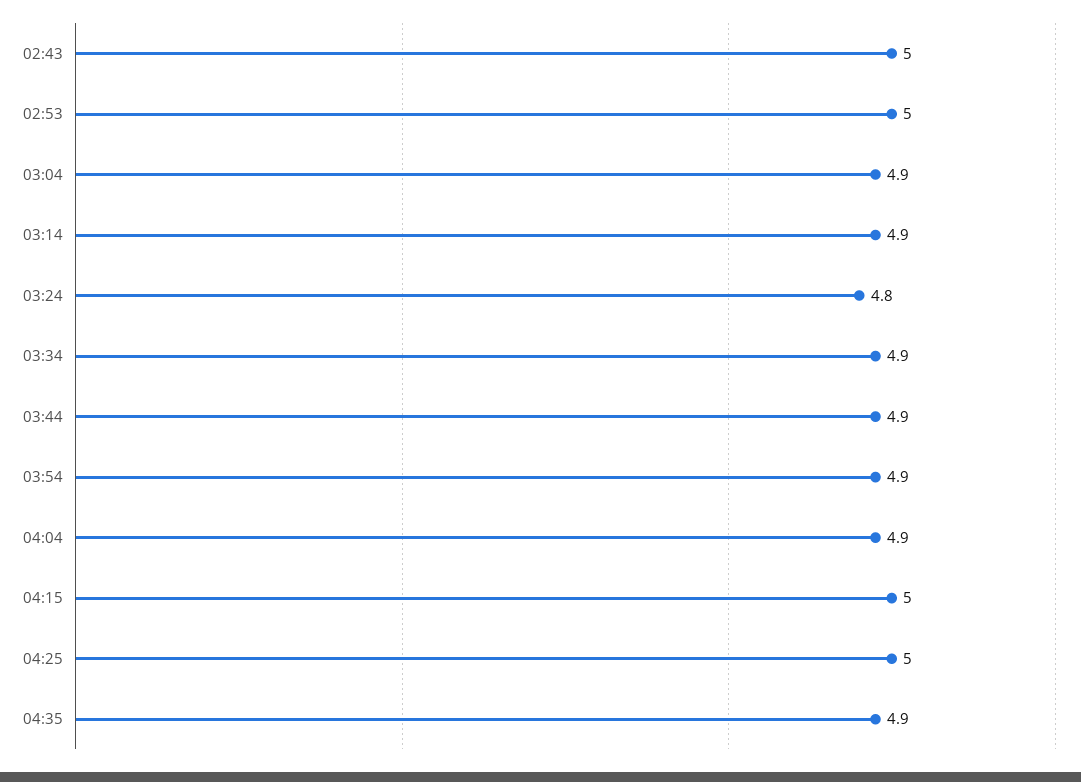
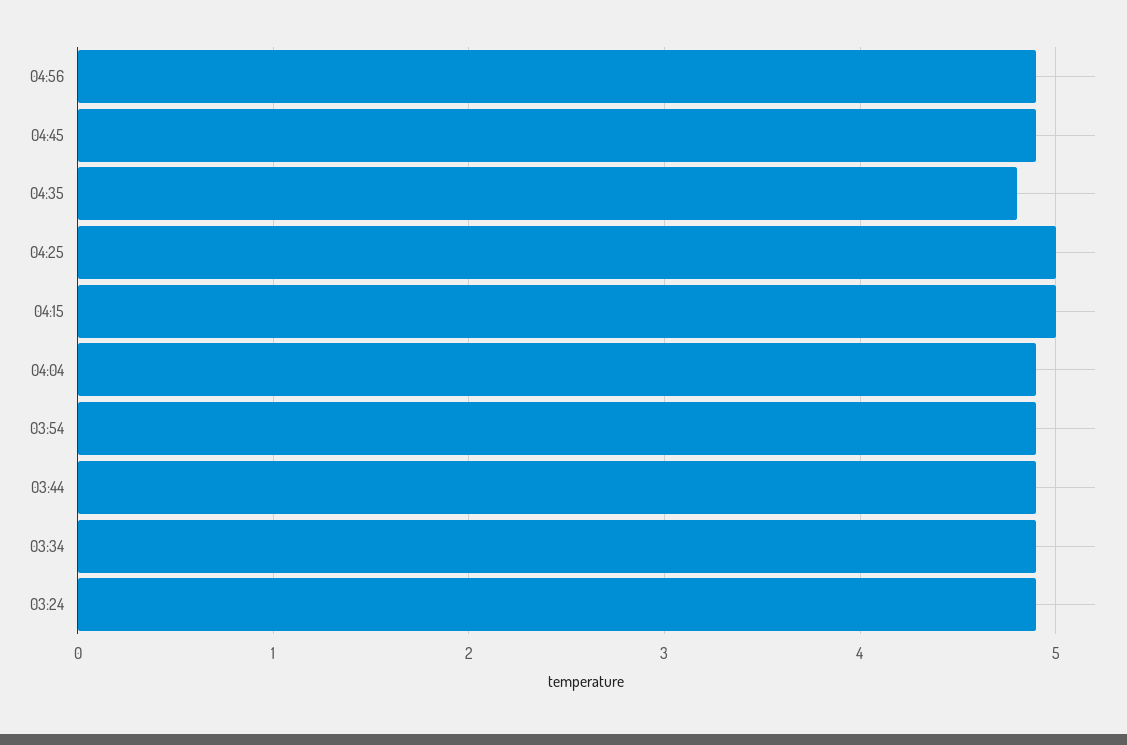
02:43: 5 -> none
02:53: 5 -> none
03:04: 4.9 -> none
03:14: 4.9 -> none
03:24: 4.8 -> 4.9
04:35: 4.9 -> 4.8
04:56: none -> 4.9
04:45: none -> 4.9

